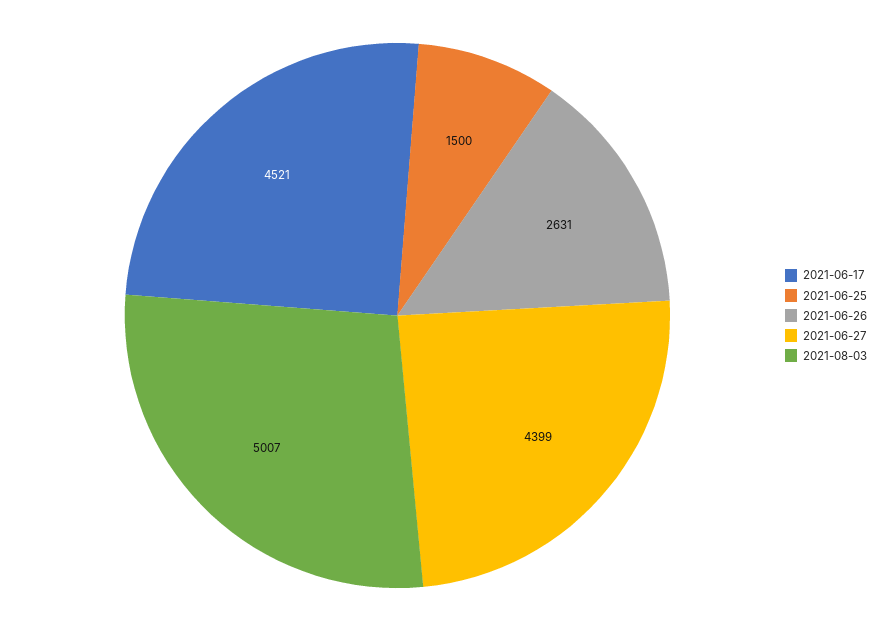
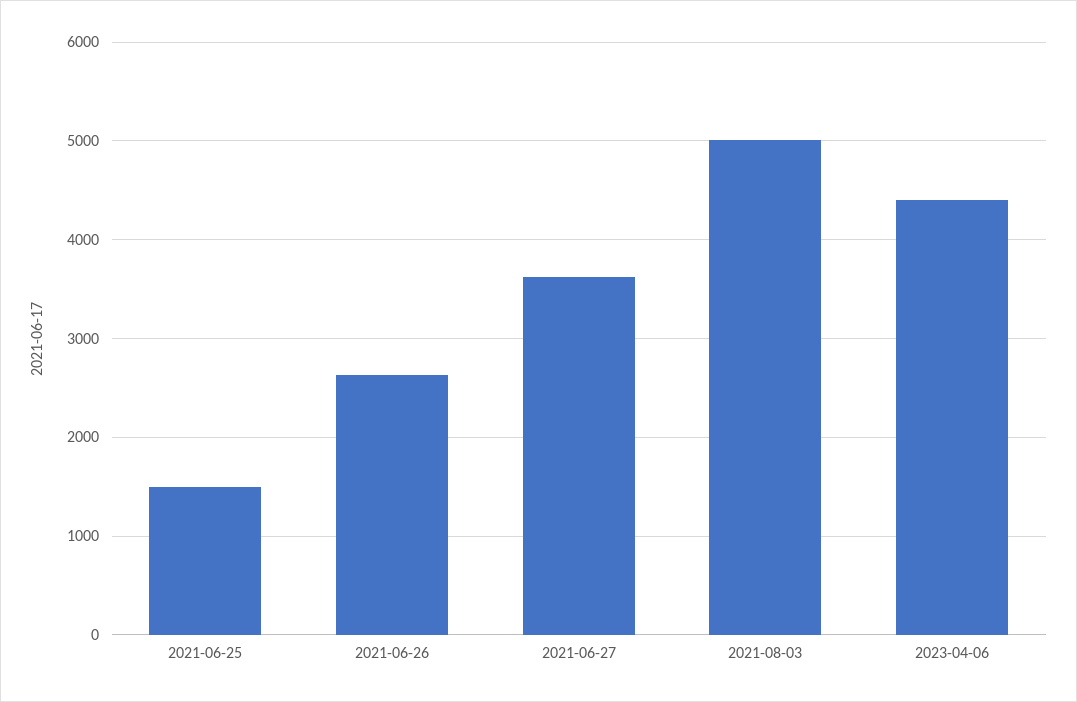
2021-06-17: 4521 -> none
2021-06-27: 4399 -> 3600
2023-04-06: none -> 4400

